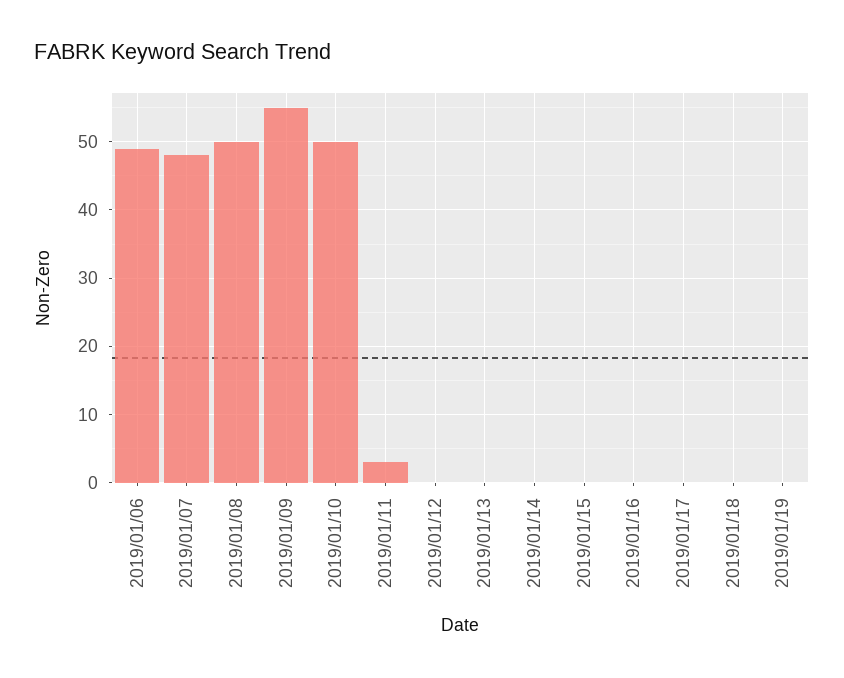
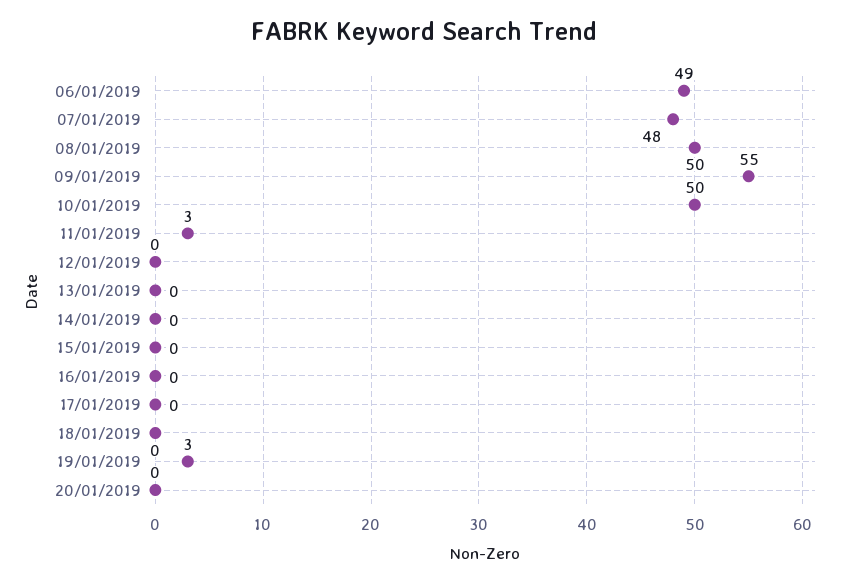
2019/01/19: 0 -> 3
20/01/2019: none -> 0

